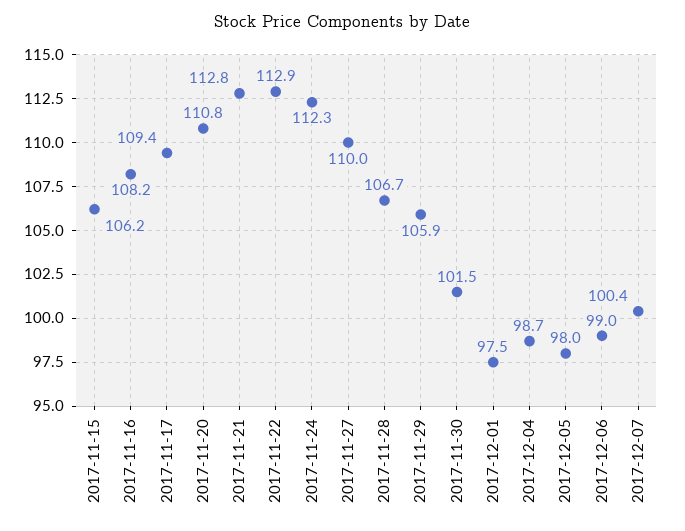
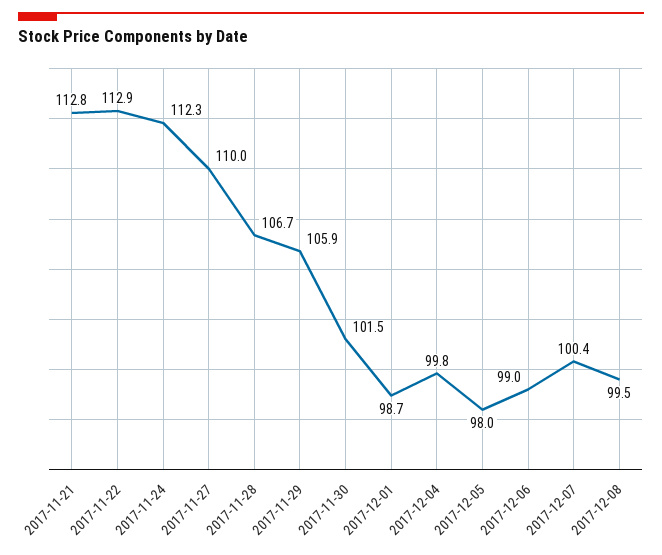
2017-11-15: 106.2 -> none
2017-11-16: 108.2 -> none
2017-11-17: 109.4 -> none
2017-11-20: 110.8 -> none
2017-12-01: 97.5 -> 98.7
2017-12-04: 98.7 -> 99.8
2017-12-08: none -> 99.5

